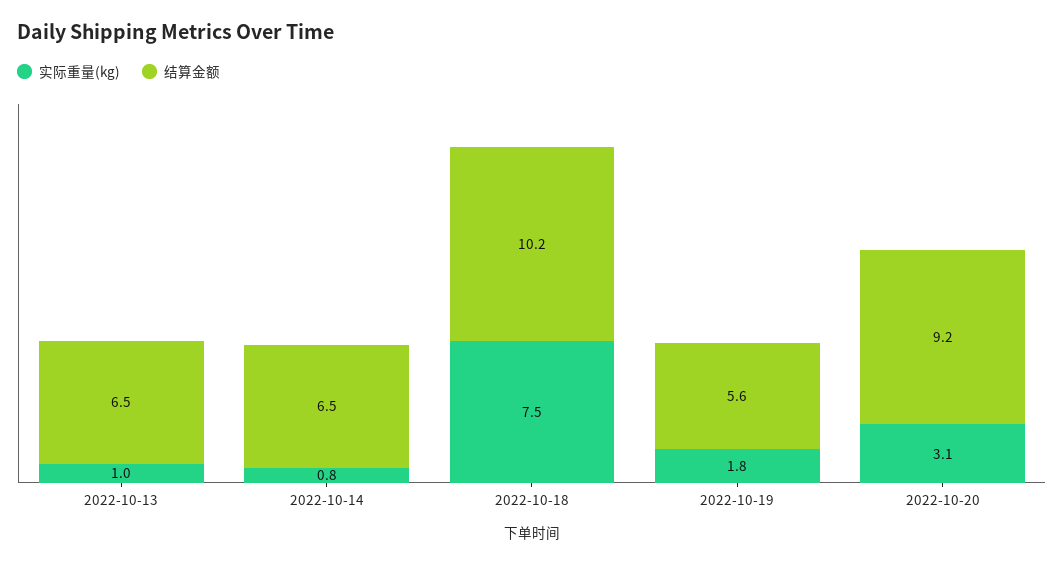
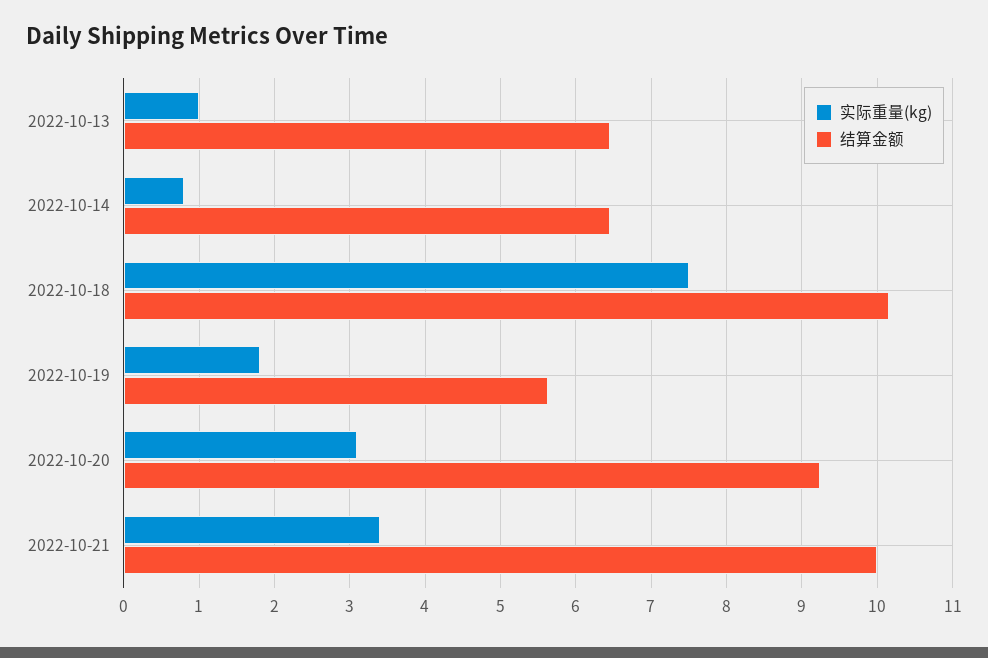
实际重量(kg), 2022-10-21: none -> 3.4
结算金额, 2022-10-21: none -> 10

